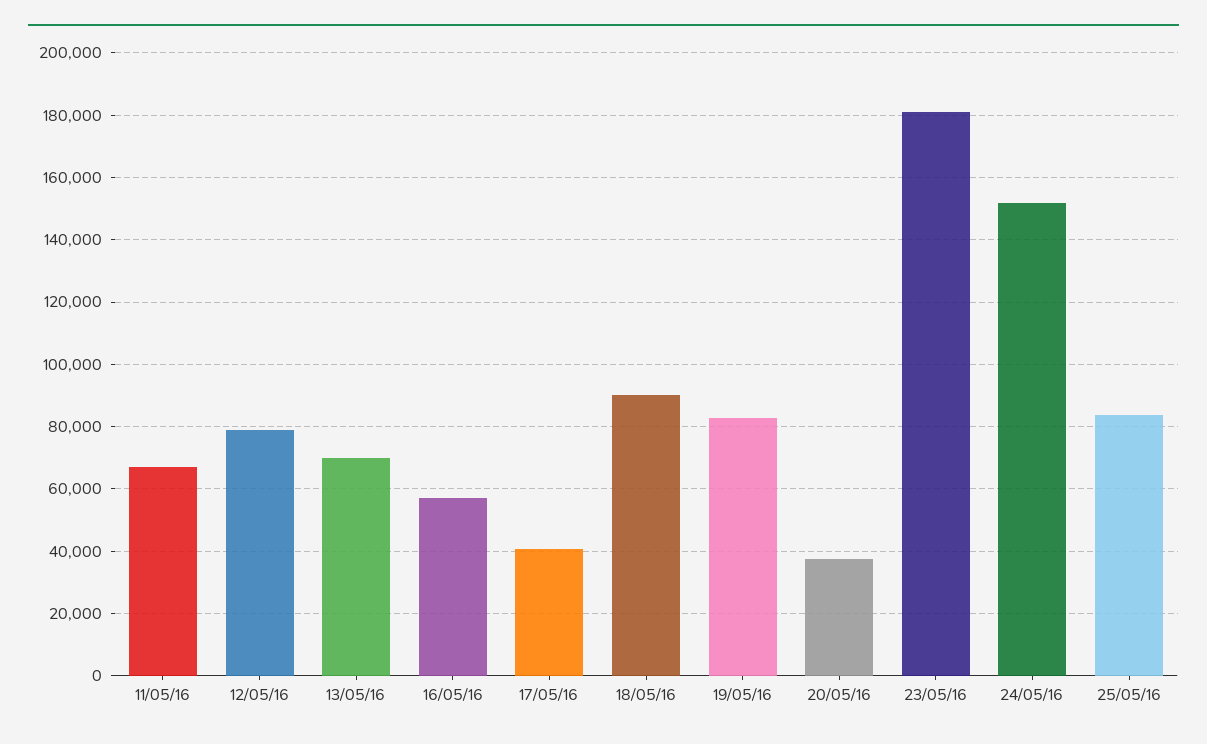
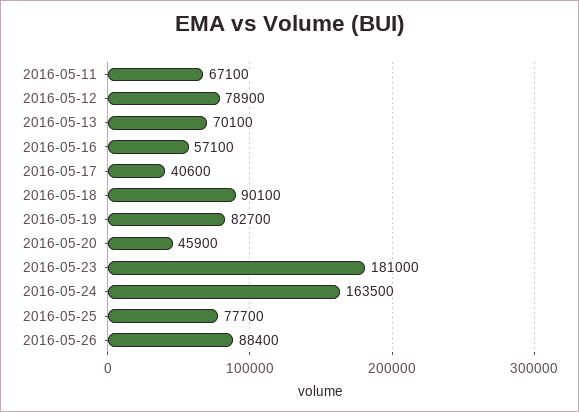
20/05/16: 38000 -> 45900
24/05/16: 152000 -> 163500
25/05/16: 84000 -> 77700
2016-05-26: none -> 88400

